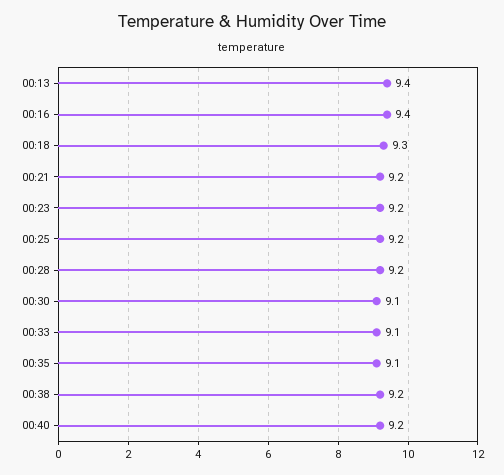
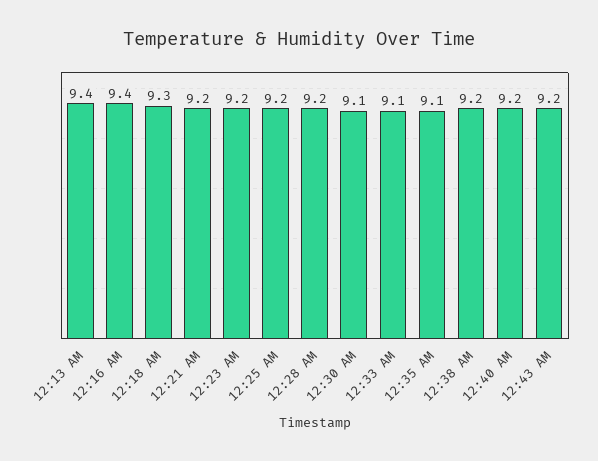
12:43 AM: none -> 9.2

